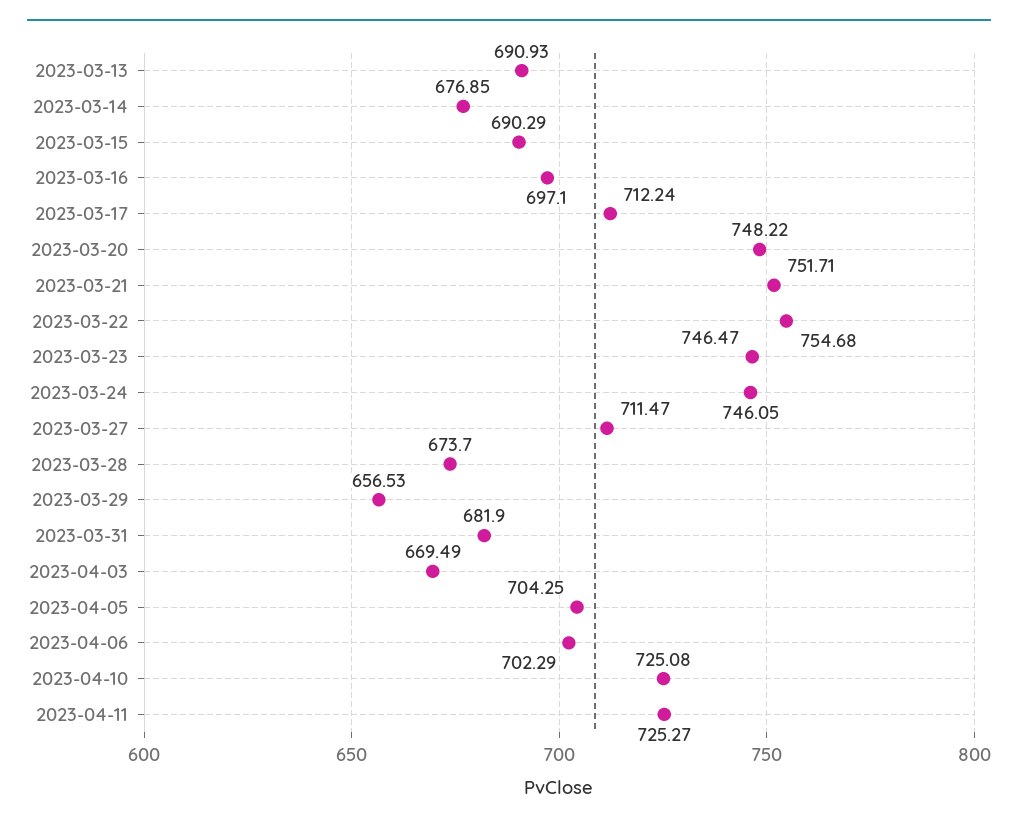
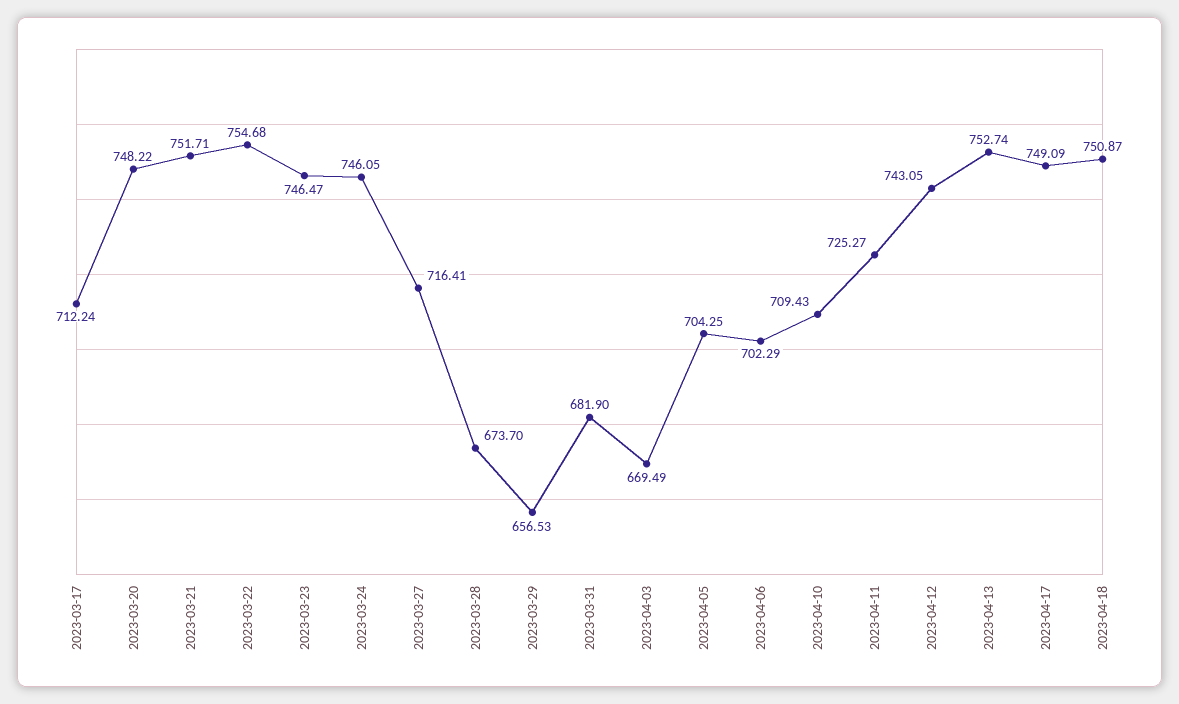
2023-03-13: 690.93 -> none
2023-03-14: 676.85 -> none
2023-03-15: 690.29 -> none
2023-03-16: 697.1 -> none
2023-03-27: 711.47 -> 716.41
2023-04-10: 725.08 -> 709.43
2023-04-12: none -> 743.05
2023-04-13: none -> 752.74
2023-04-17: none -> 749.09
2023-04-18: none -> 750.87

